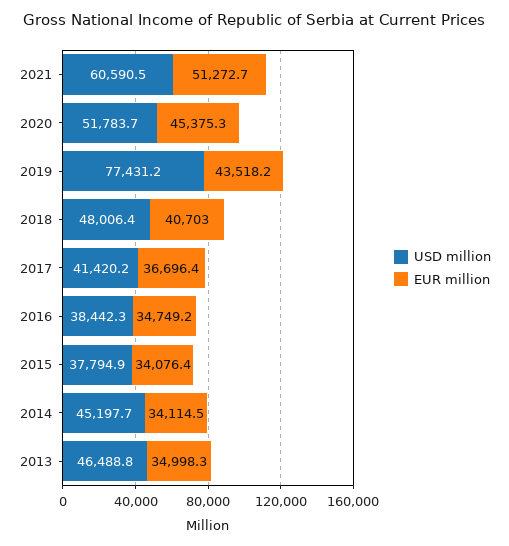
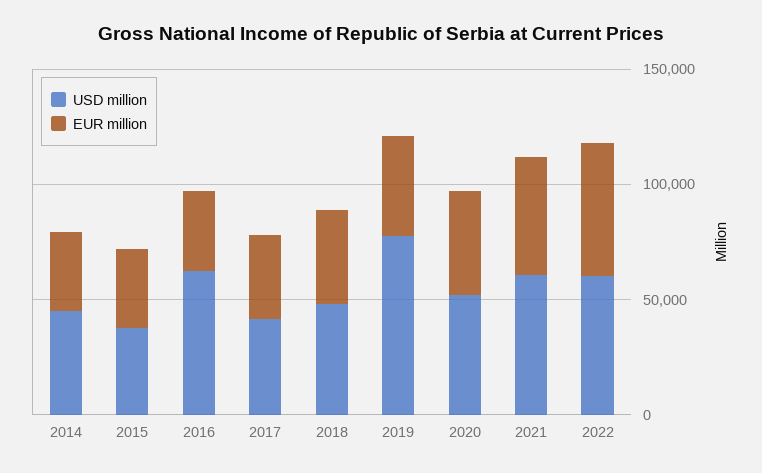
USD million, 2016: 38442.3 -> 60000
USD million, 2013: 46488.8 -> none
EUR million, 2013: 34998.3 -> none
USD million, 2022: none -> 60000
EUR million, 2022: none -> 60000

